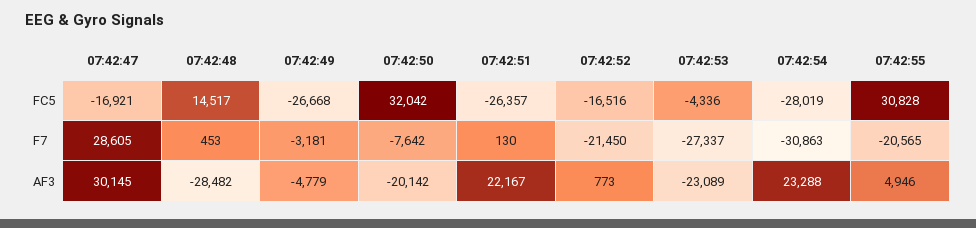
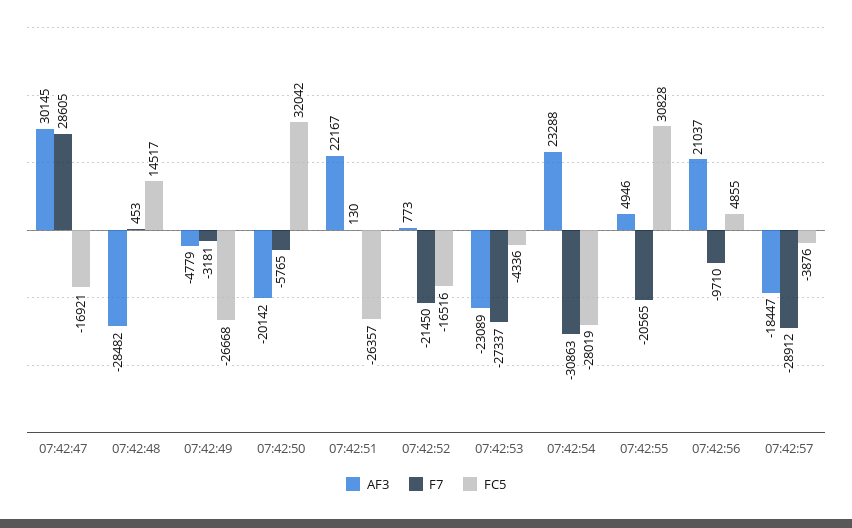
F7, 07:42:50: -7642 -> -5765
AF3, 07:42:56: none -> 21037
F7, 07:42:56: none -> -9710
FC5, 07:42:56: none -> 4855
AF3, 07:42:57: none -> -18447
F7, 07:42:57: none -> -28912
FC5, 07:42:57: none -> -3876

